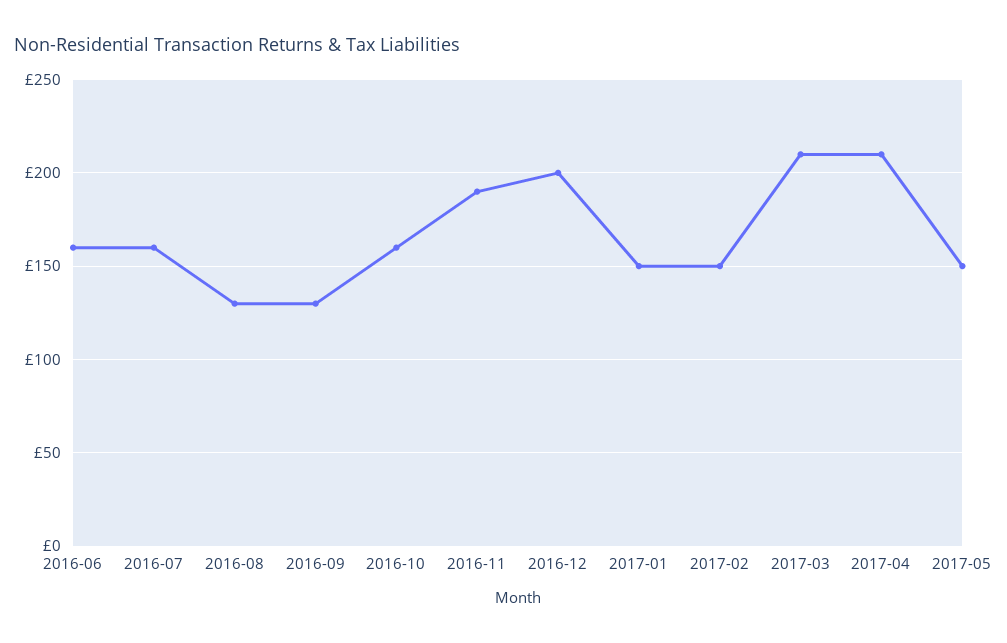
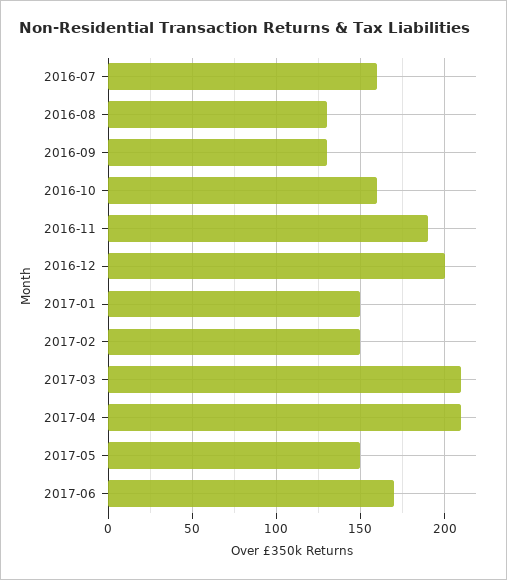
2016-06: 160 -> none
2017-06: none -> 170

